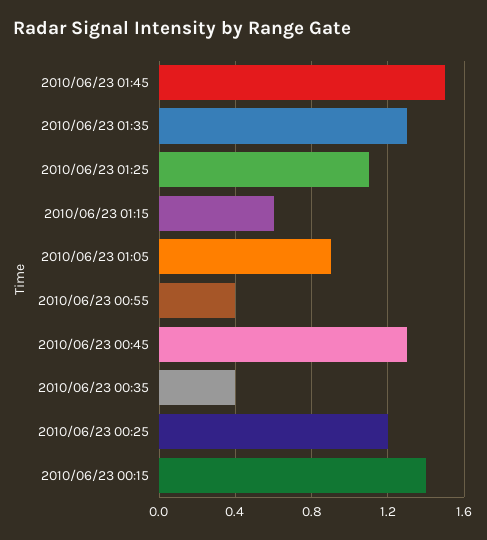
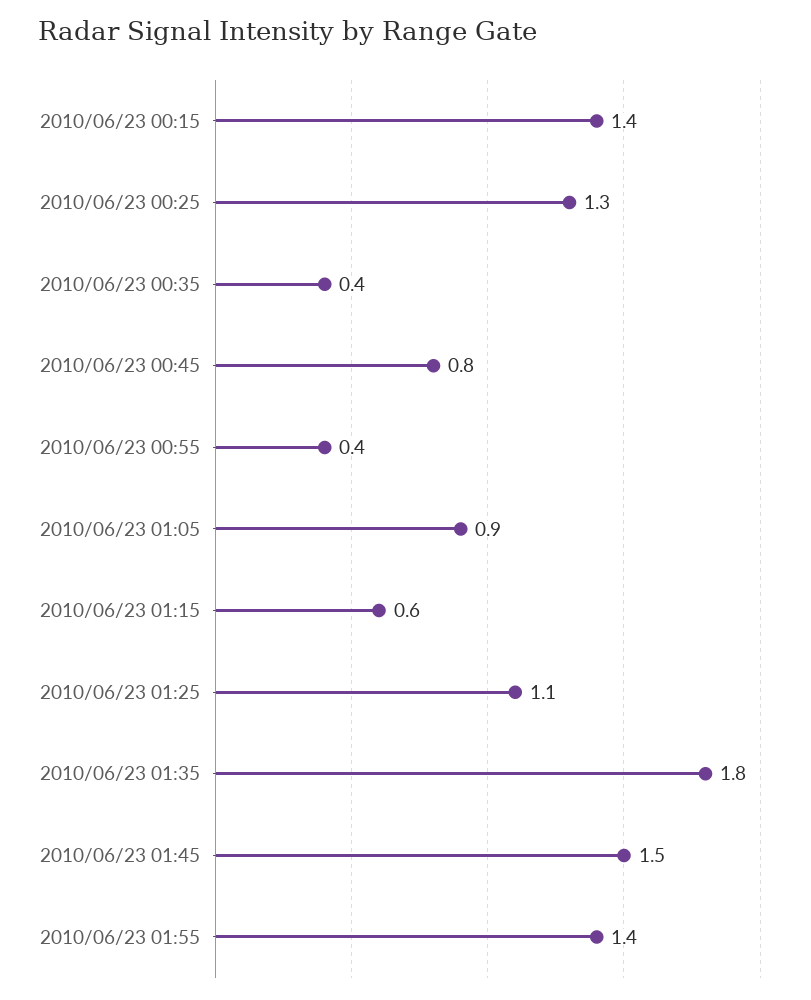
2010/06/23 01:35: 1.3 -> 1.8
2010/06/23 00:45: 1.3 -> 0.8
2010/06/23 00:25: 1.2 -> 1.3
2010/06/23 01:55: none -> 1.4

